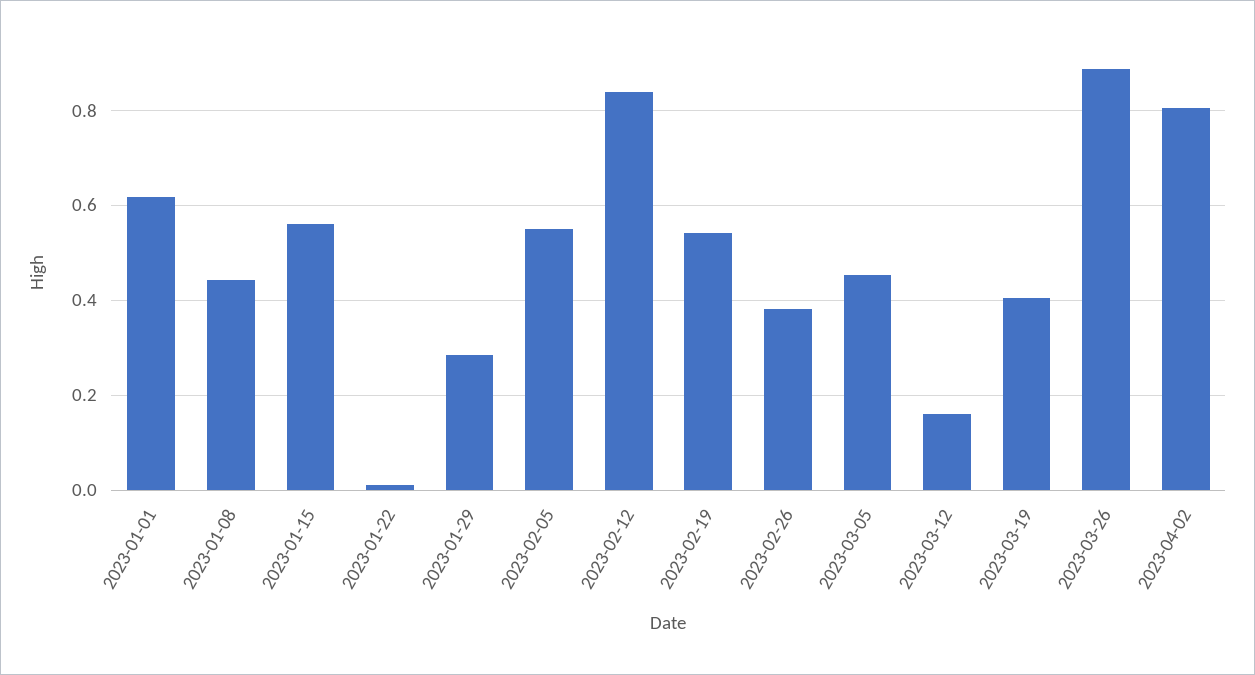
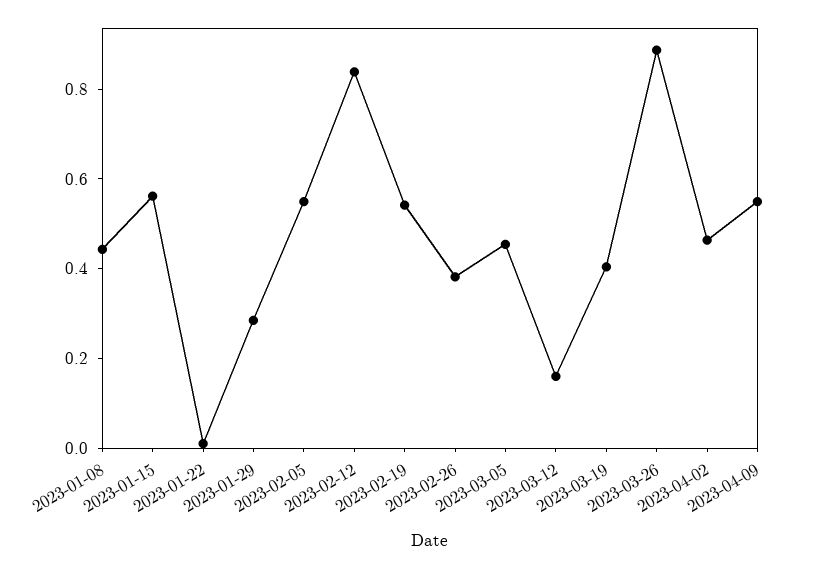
2023-01-01: 0.62 -> none
2023-04-02: 0.8 -> 0.45
2023-04-09: none -> 0.55

